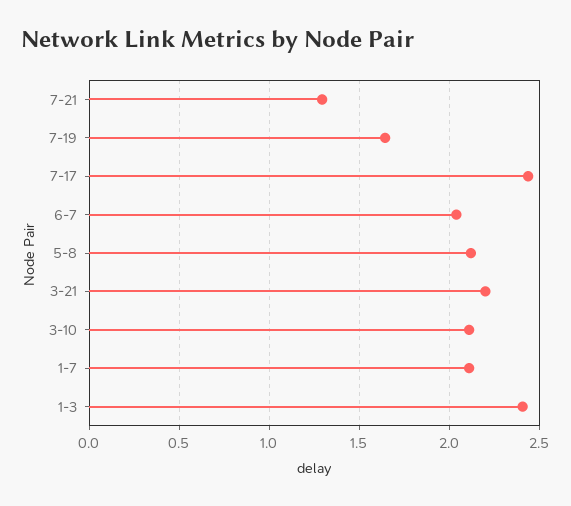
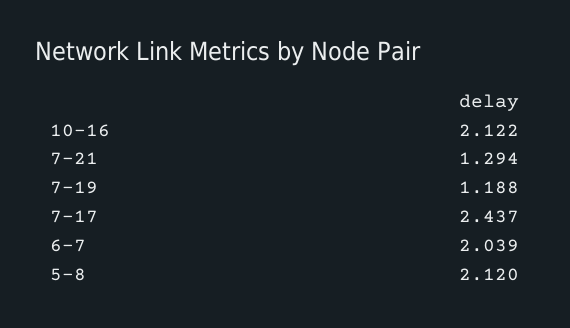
7-19: 1.65 -> 1.188
3-21: 2.2 -> none
3-10: 2.1 -> none
1-7: 2.1 -> none
1-3: 2.4 -> none
10-16: none -> 2.122

